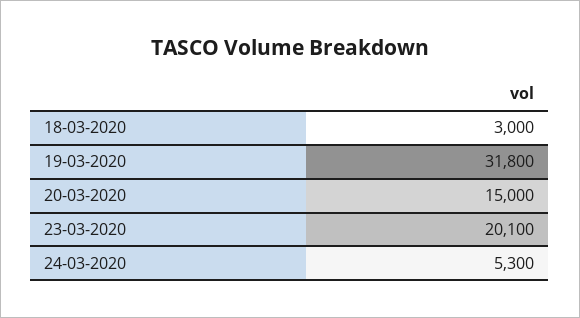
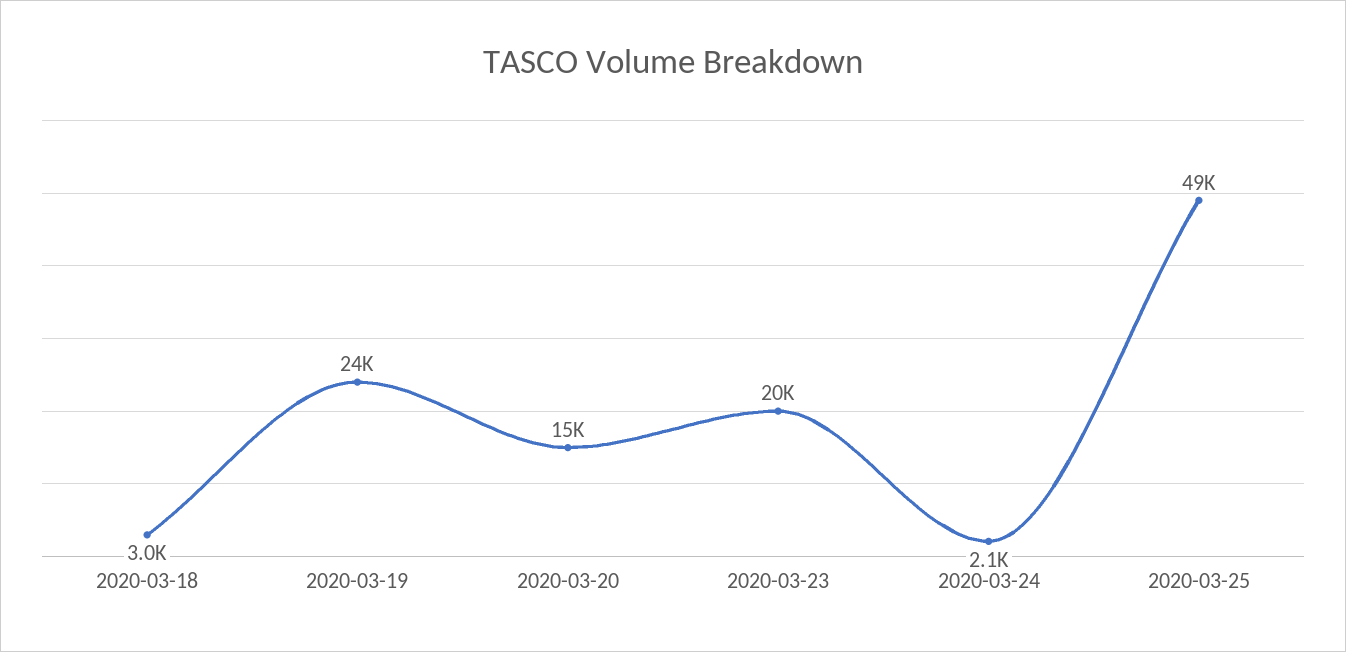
19-03-2020: 31800 -> 24000
24-03-2020: 5300 -> 2100
2020-03-25: none -> 49000

